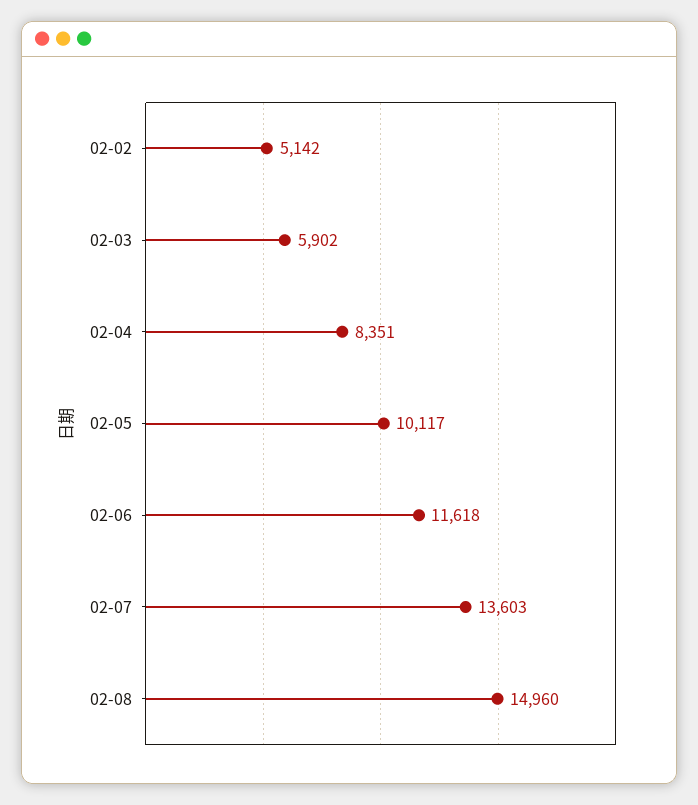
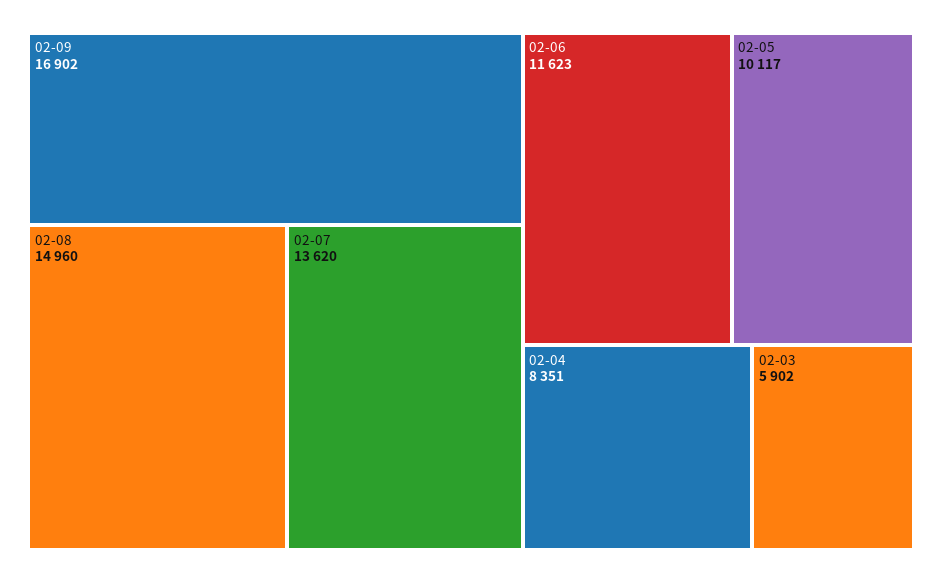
02-02: 5142 -> none
02-06: 11618 -> 11623
02-07: 13603 -> 13620
02-09: none -> 16902

